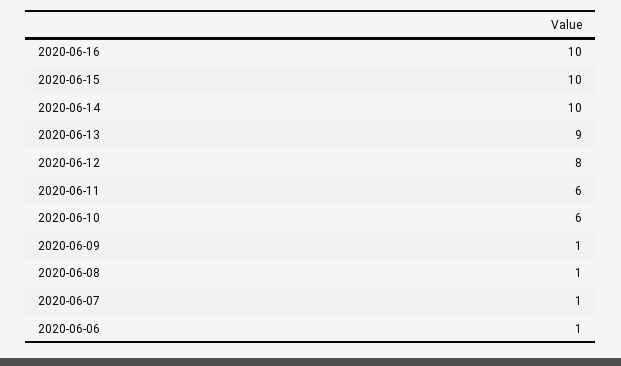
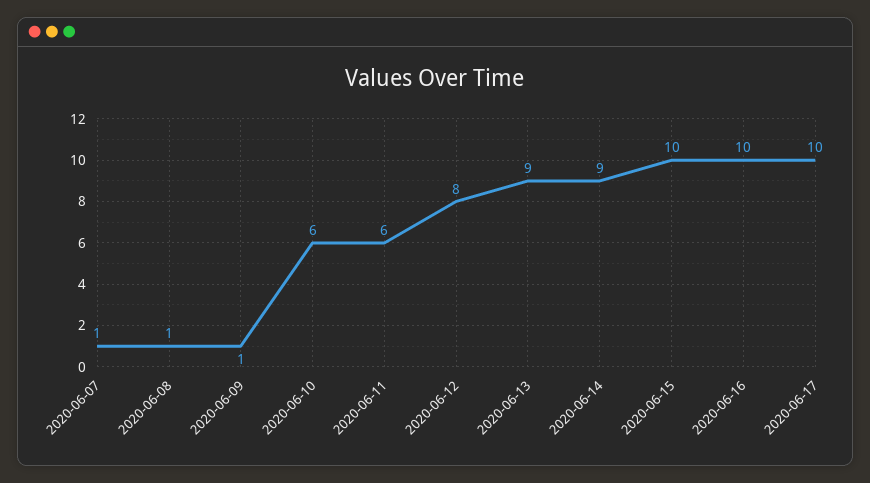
2020-06-14: 10 -> 9
2020-06-06: 1 -> none
2020-06-17: none -> 10

